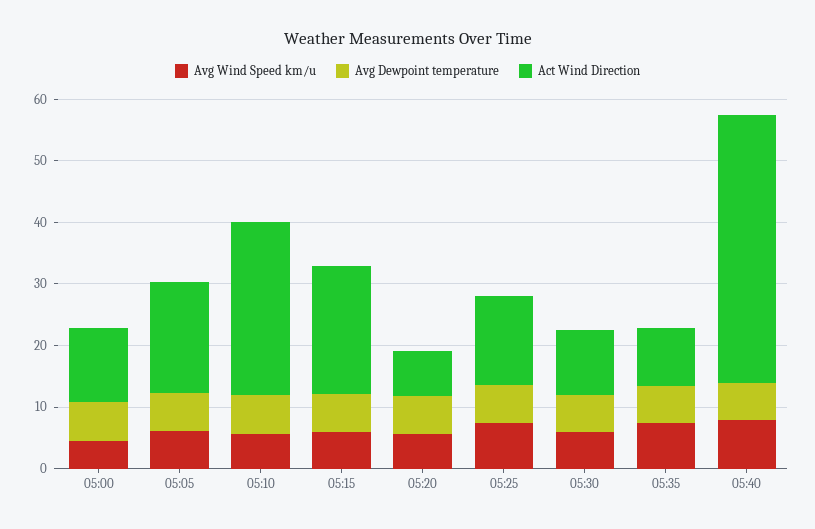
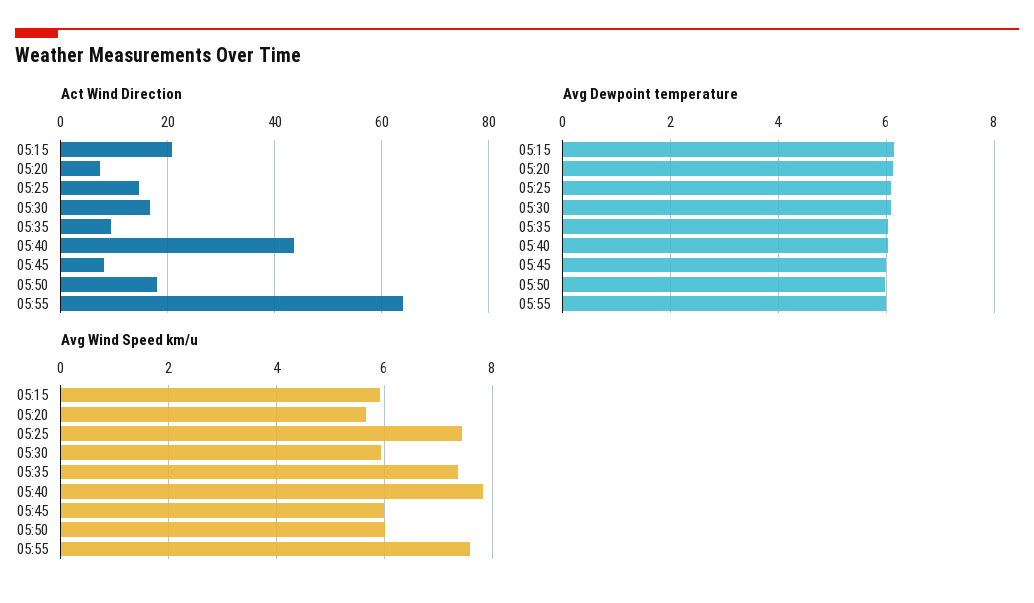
Avg Wind Speed km/u, 05:00: 4 -> none
Avg Dewpoint temperature, 05:00: 6 -> none
Act Wind Direction, 05:00: 12 -> none
Avg Wind Speed km/u, 05:05: 6 -> none
Avg Dewpoint temperature, 05:05: 6 -> none
Act Wind Direction, 05:05: 18 -> none
Avg Wind Speed km/u, 05:10: 6 -> none
Avg Dewpoint temperature, 05:10: 6 -> none
Act Wind Direction, 05:10: 28 -> none
Act Wind Direction, 05:30: 10 -> 16
Act Wind Direction, 05:45: none -> 8
Act Wind Direction, 05:50: none -> 18
Act Wind Direction, 05:55: none -> 64
Avg Dewpoint temperature, 05:45: none -> 6
Avg Dewpoint temperature, 05:50: none -> 6
Avg Dewpoint temperature, 05:55: none -> 6
Avg Wind Speed km/u, 05:45: none -> 6
Avg Wind Speed km/u, 05:50: none -> 6
Avg Wind Speed km/u, 05:55: none -> 7.6

